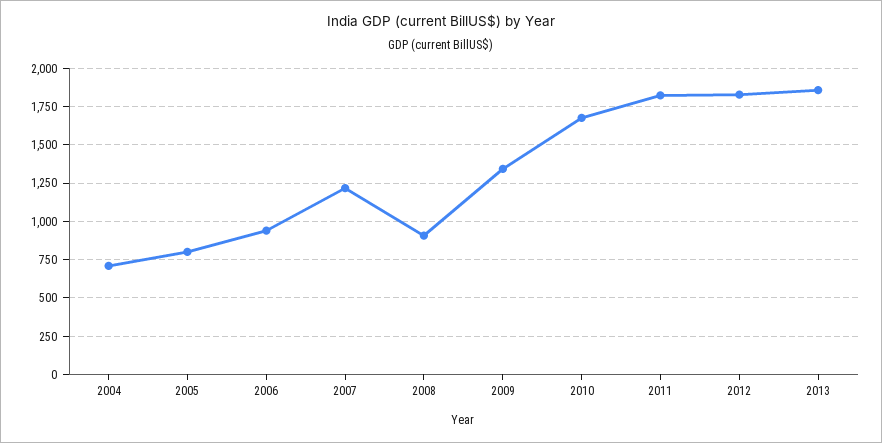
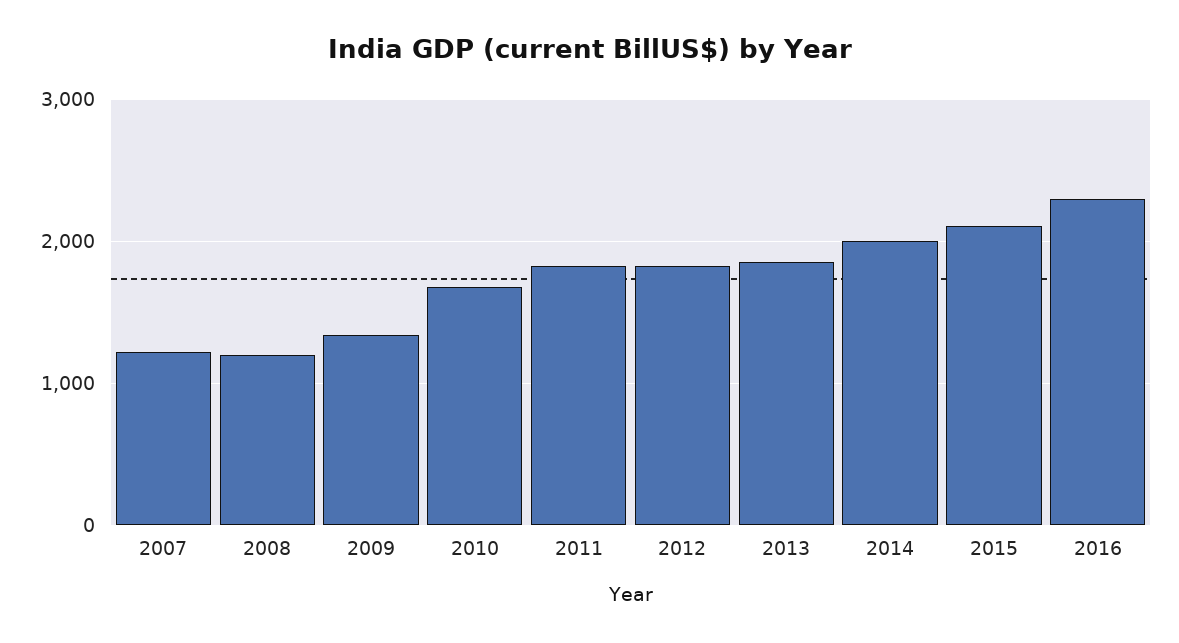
2004: 700 -> none
2005: 800 -> none
2006: 950 -> none
2008: 900 -> 1200
2014: none -> 2000
2015: none -> 2100
2016: none -> 2300

